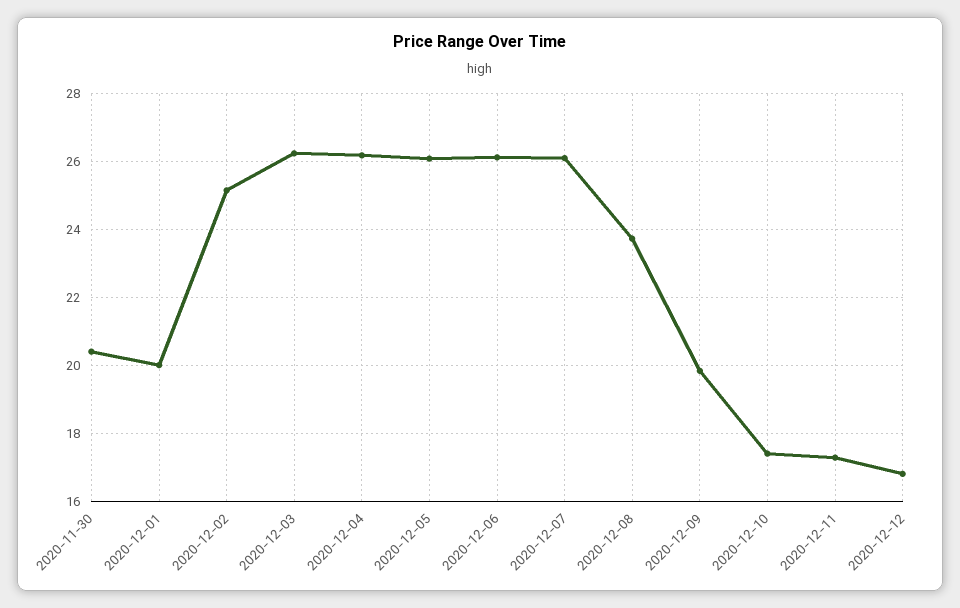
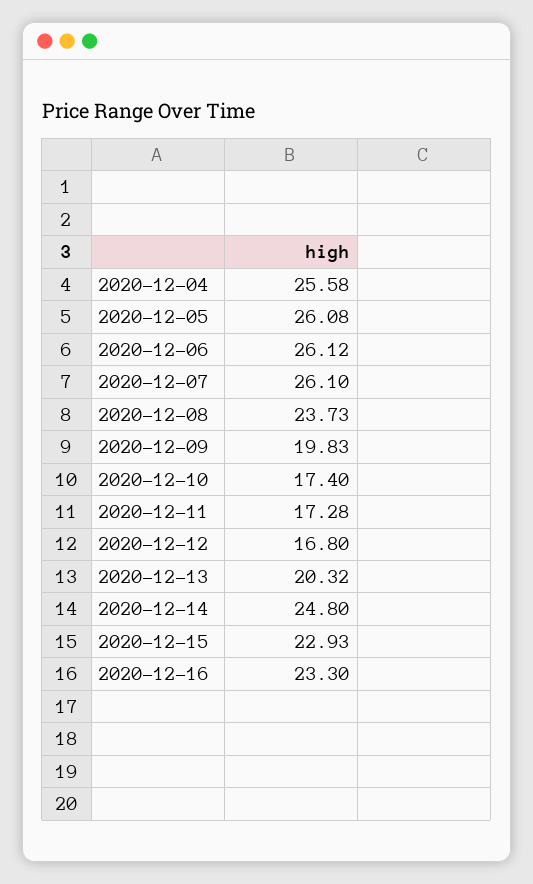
2020-11-30: 20.4 -> none
2020-12-01: 20 -> none
2020-12-02: 25.2 -> none
2020-12-03: 26.2 -> none
2020-12-04: 26.2 -> 25.58
2020-12-13: none -> 20.32
2020-12-14: none -> 24.8
2020-12-15: none -> 22.93
2020-12-16: none -> 23.3

